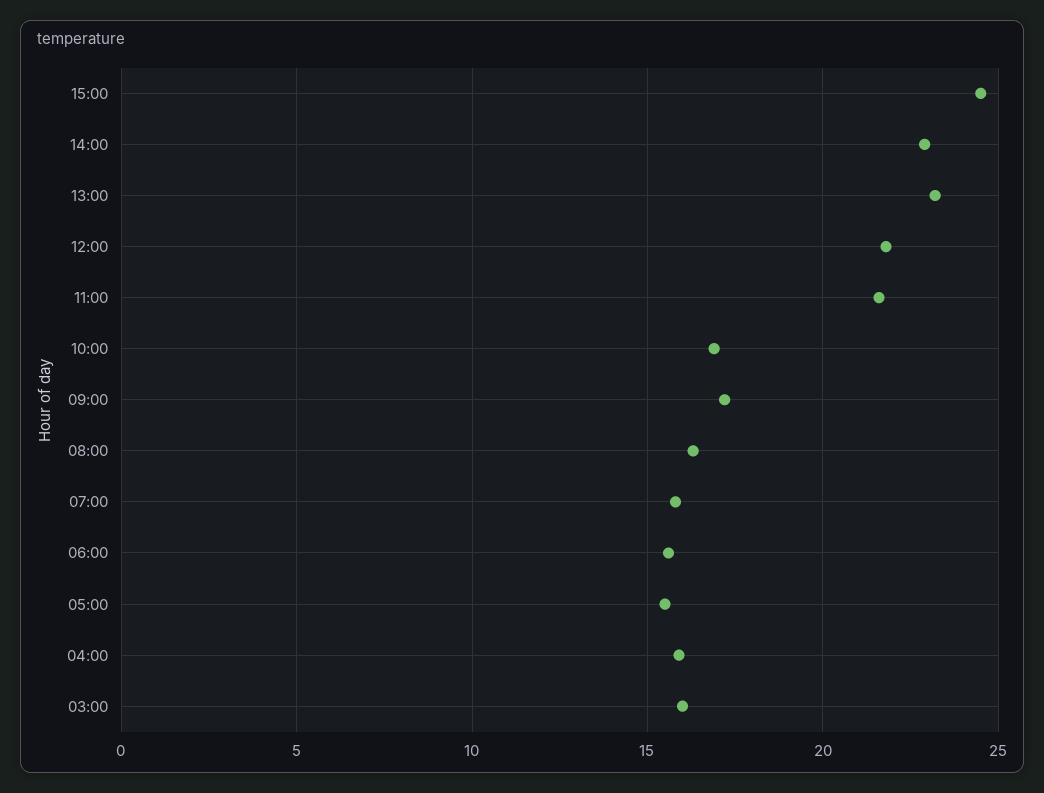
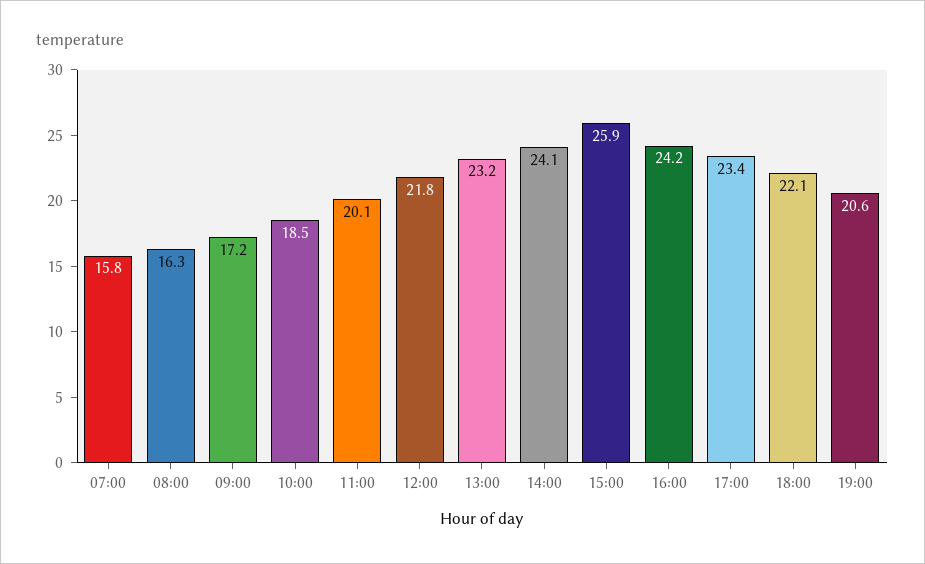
15:00: 24.5 -> 25.9
14:00: 23 -> 24.1
11:00: 21.5 -> 20.1
10:00: 17 -> 18.5
06:00: 15.5 -> none
05:00: 15.5 -> none
04:00: 16 -> none
03:00: 16 -> none
16:00: none -> 24.2
17:00: none -> 23.4
18:00: none -> 22.1
19:00: none -> 20.6

